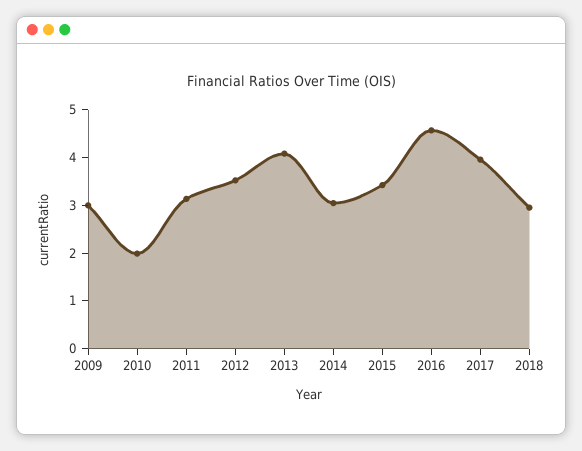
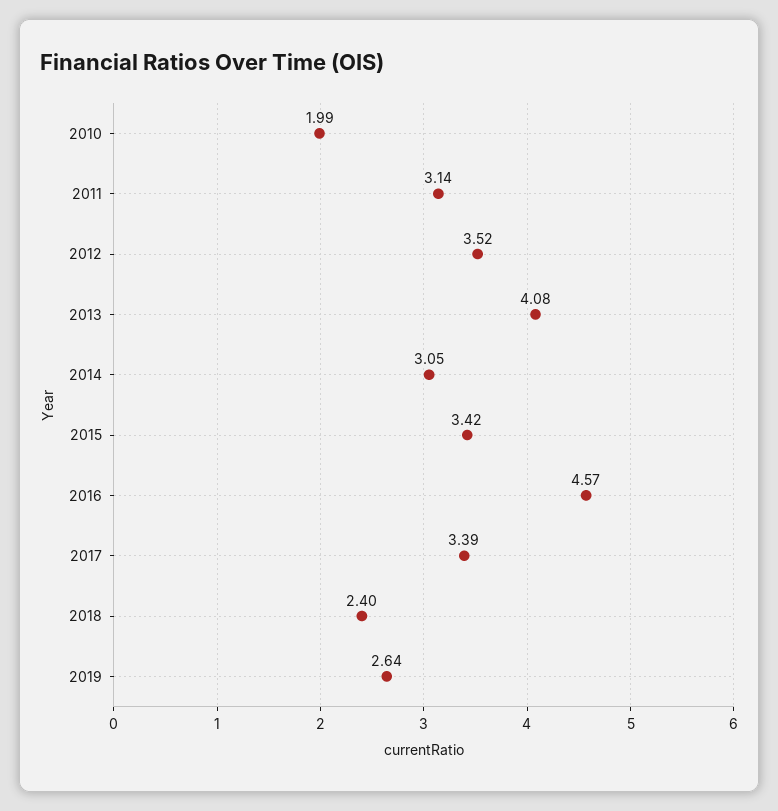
2009: 3 -> none
2017: 4 -> 3.39
2018: 3 -> 2.4
2019: none -> 2.64

